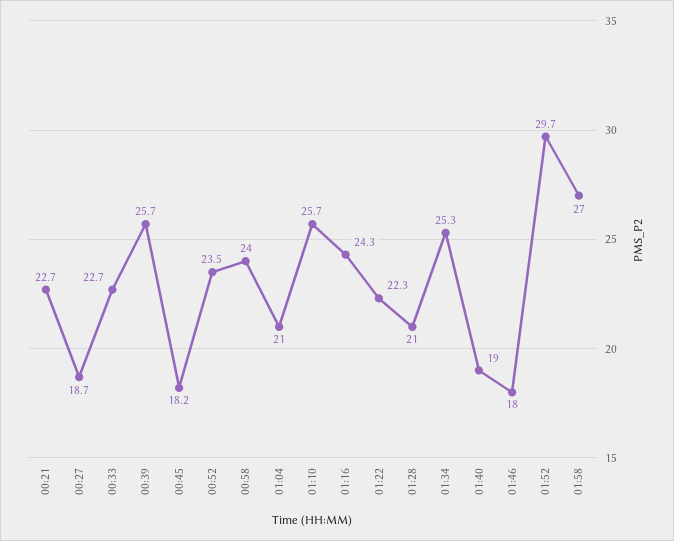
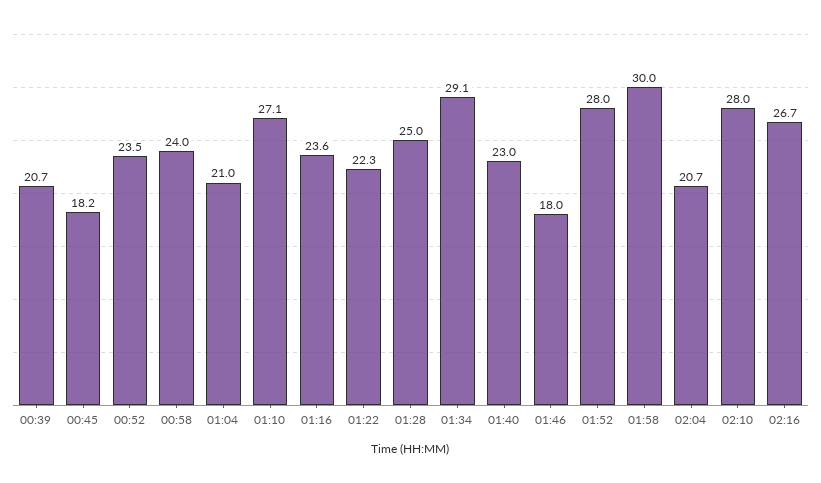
00:21: 22.7 -> none
00:27: 18.7 -> none
00:33: 22.7 -> none
00:39: 25.7 -> 20.7
01:10: 25.7 -> 27.1
01:16: 24.3 -> 23.6
01:28: 21 -> 25
01:34: 25.3 -> 29.1
01:40: 19 -> 23
01:52: 29.7 -> 28
01:58: 27 -> 30
02:04: none -> 20.7
02:10: none -> 28
02:16: none -> 26.7

